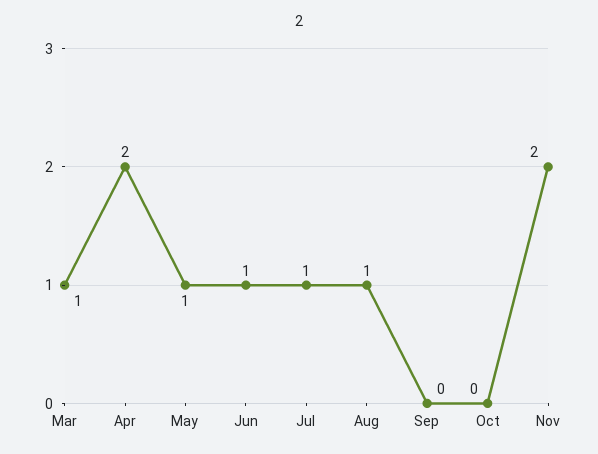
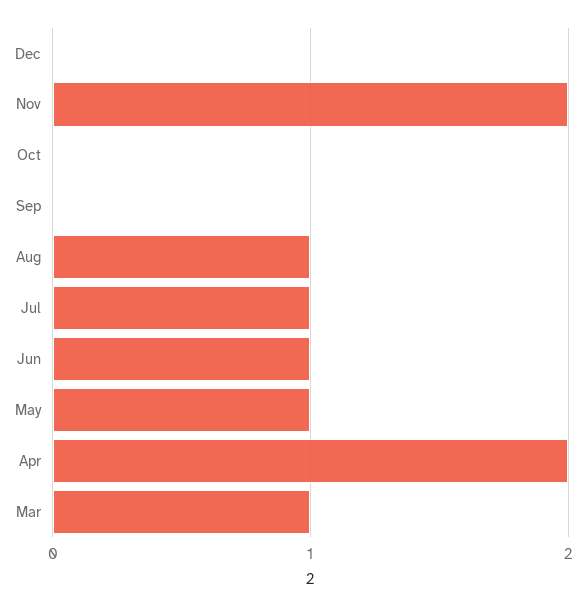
Dec: none -> 0

